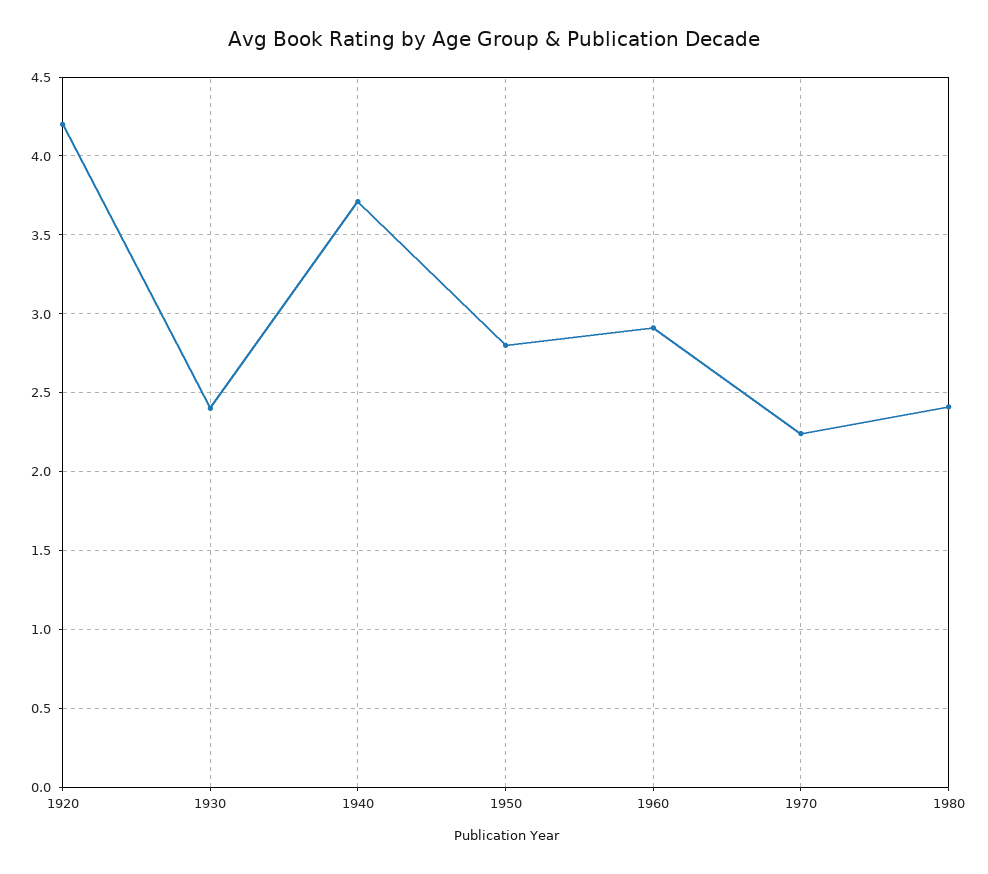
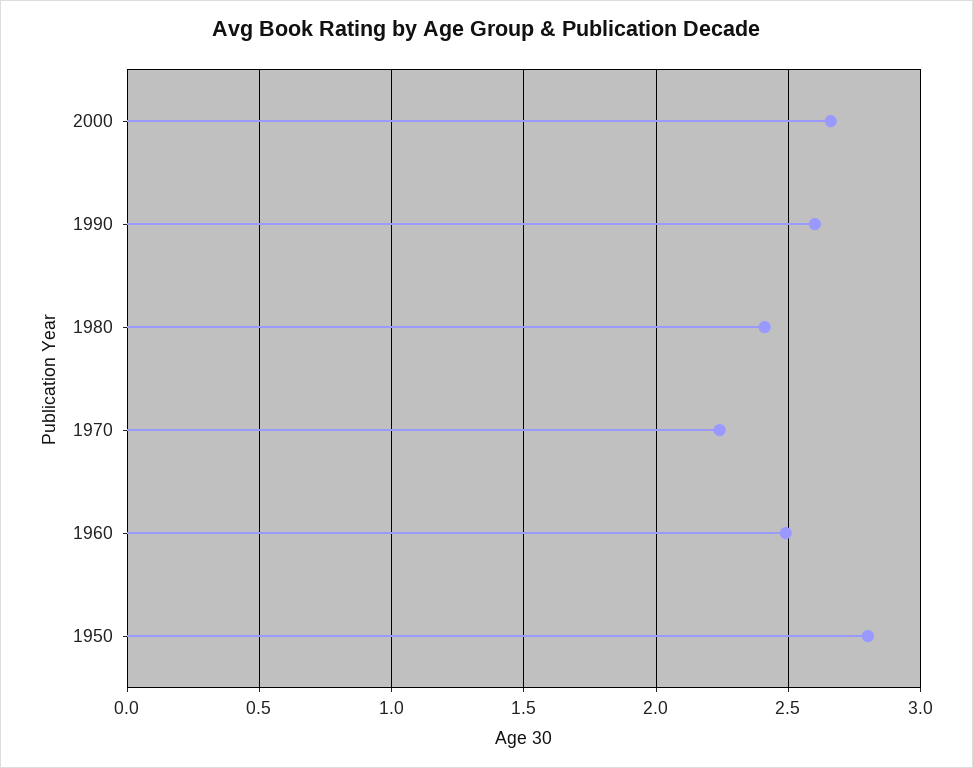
1920: 4.2 -> none
1930: 2.4 -> none
1940: 3.7 -> none
1960: 2.9 -> 2.5
2000: none -> 2.65
1990: none -> 2.6

